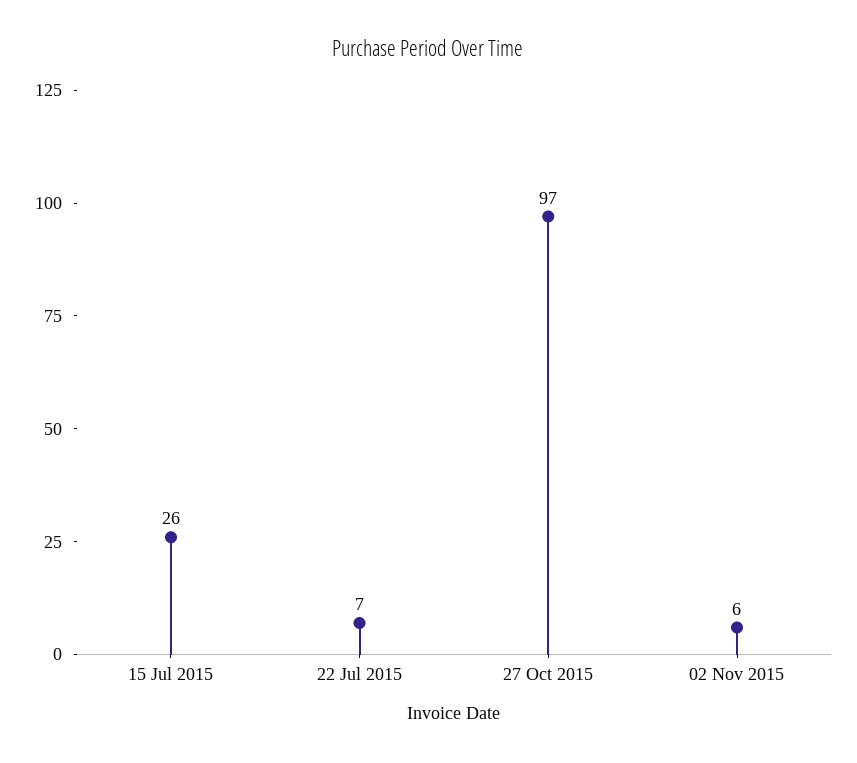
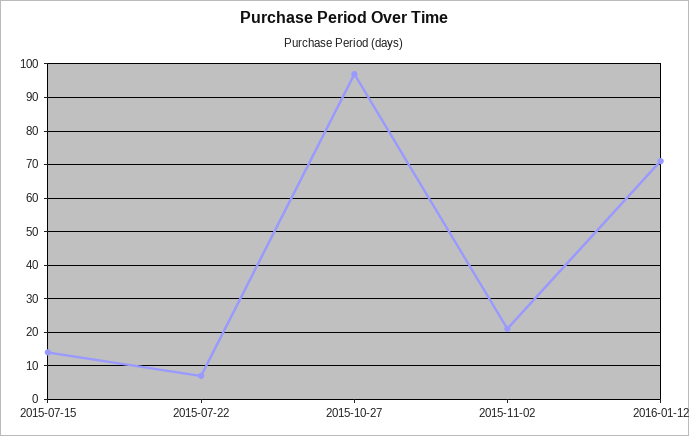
15 Jul 2015: 26 -> 15
02 Nov 2015: 6 -> 20
2016-01-12: none -> 70

